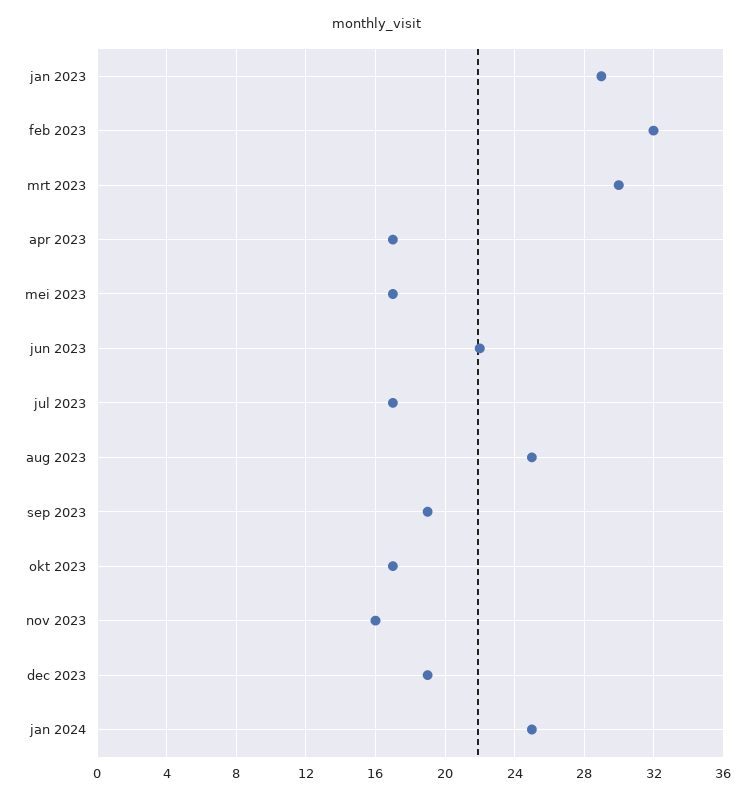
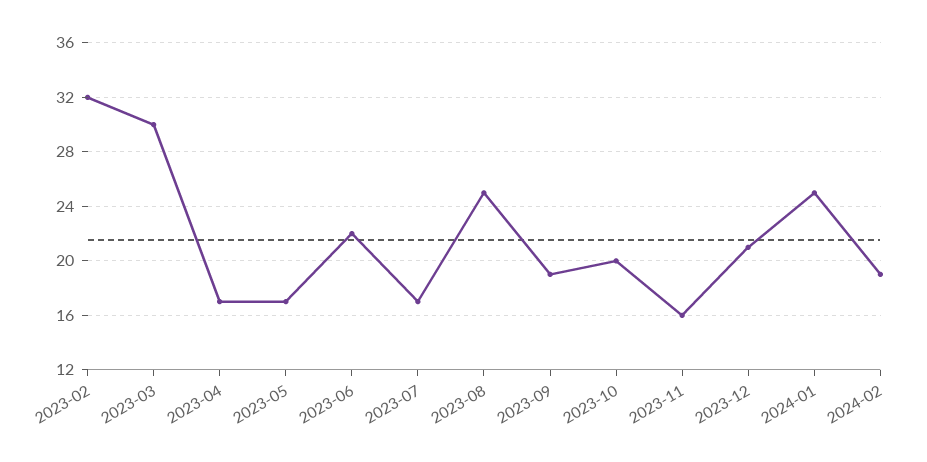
jan 2023: 29 -> none
okt 2023: 17 -> 20
dec 2023: 19 -> 21
2024-02: none -> 19

